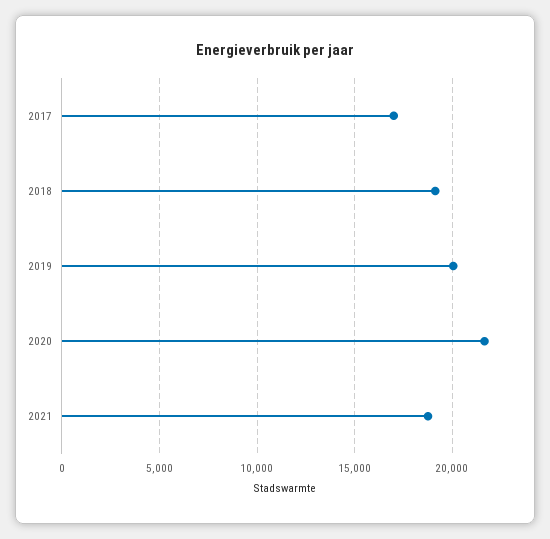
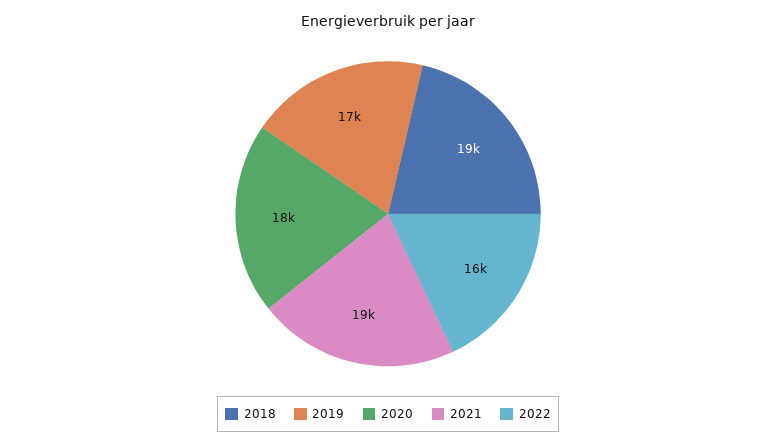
2017: 17000 -> none
2019: 20000 -> 17000
2020: 21500 -> 18000
2022: none -> 16000

